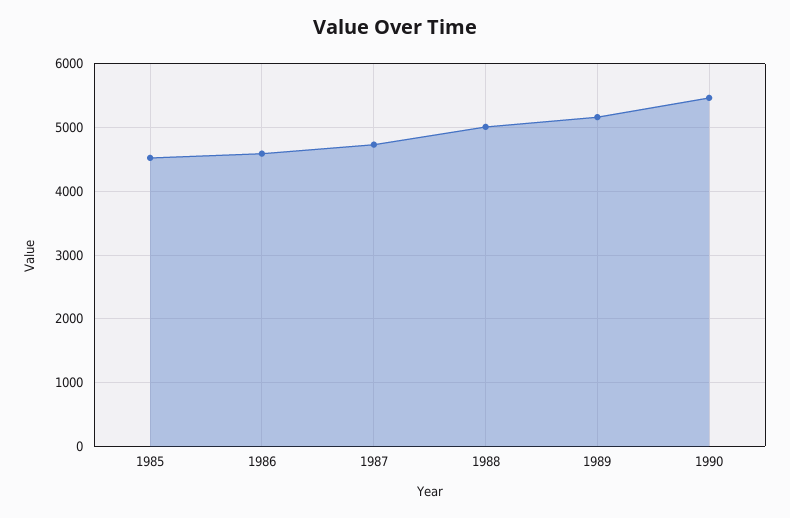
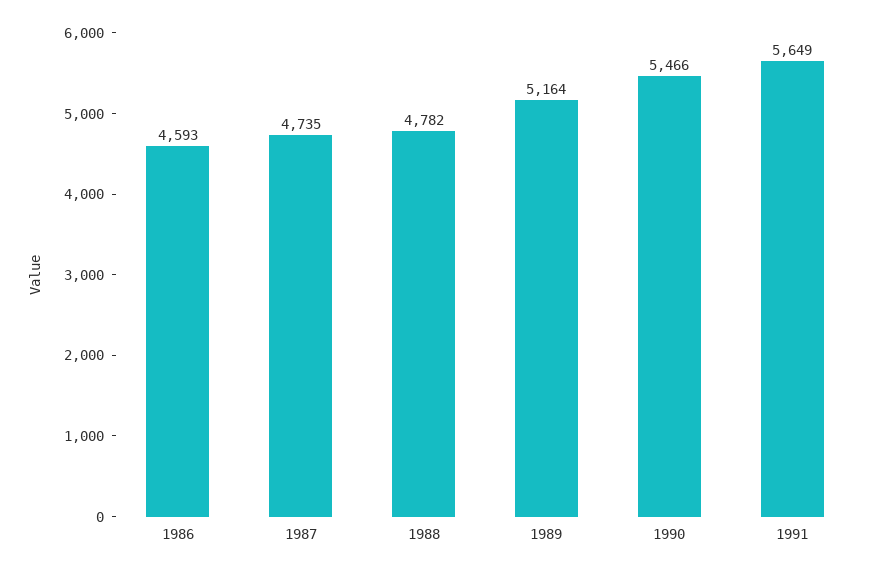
1985: 4500 -> none
1988: 5000 -> 4782
1991: none -> 5649

